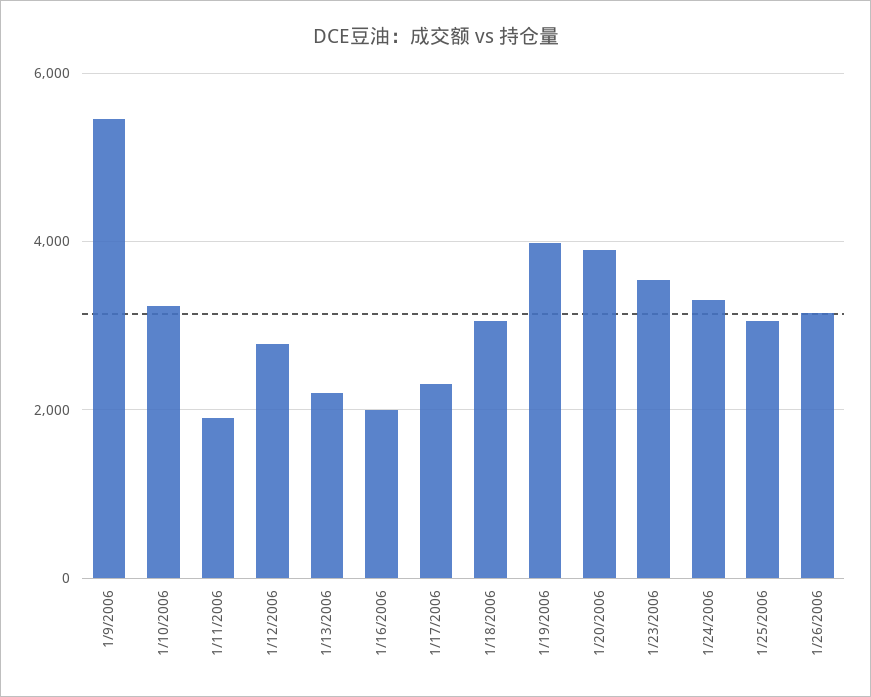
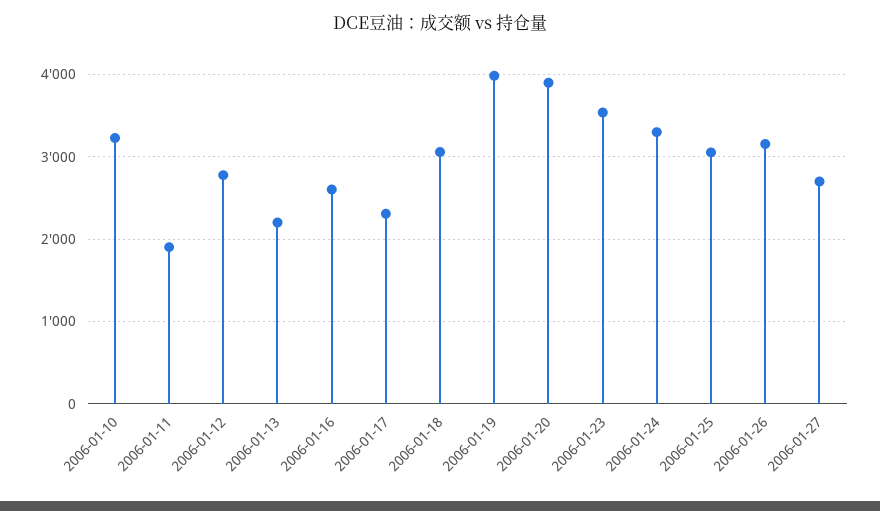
1/9/2006: 5400 -> none
1/16/2006: 2000 -> 2600
2006-01-27: none -> 2700

